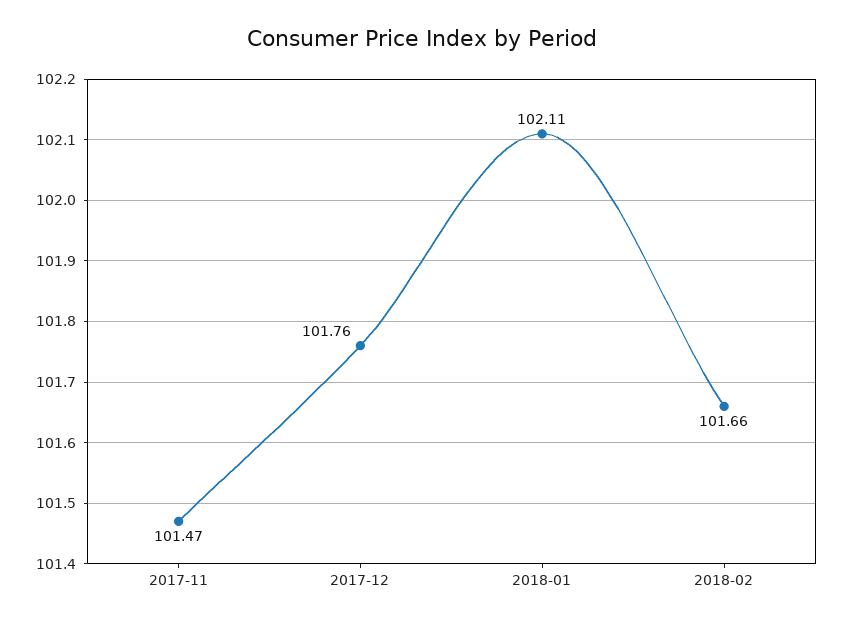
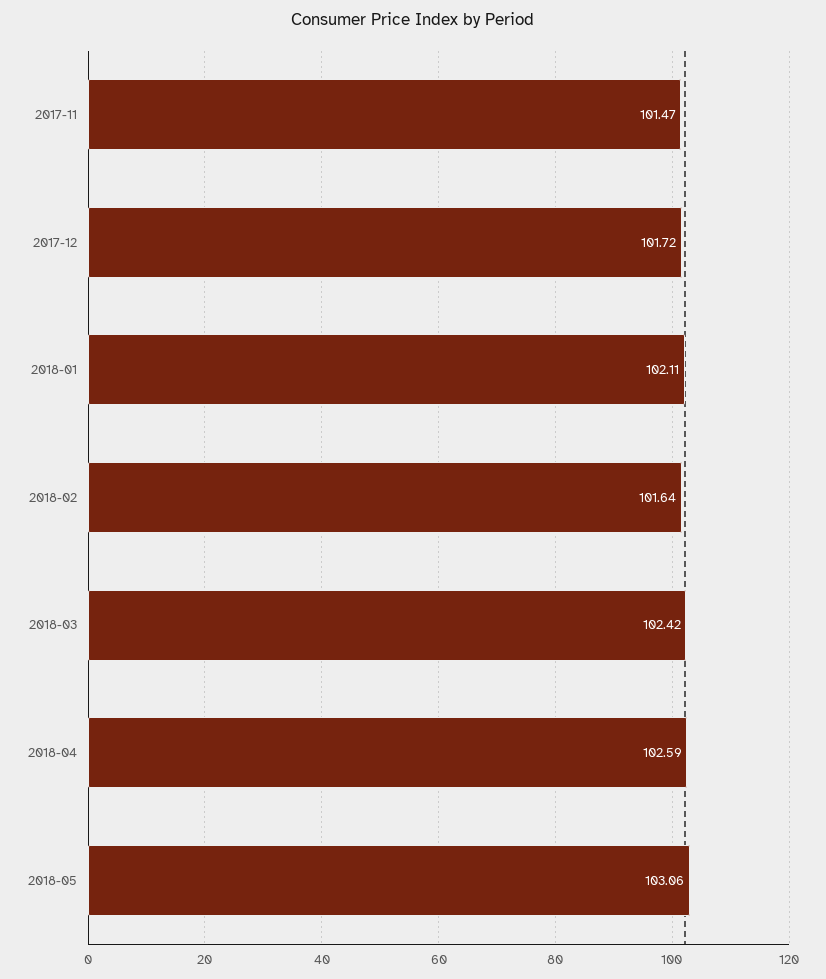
2017-12: 101.76 -> 101.72
2018-02: 101.66 -> 101.64
2018-03: none -> 102.42
2018-04: none -> 102.59
2018-05: none -> 103.06

